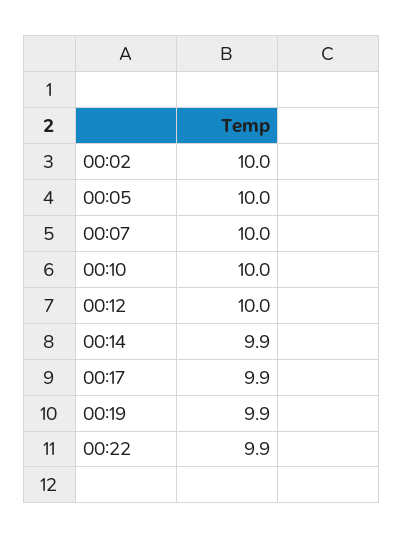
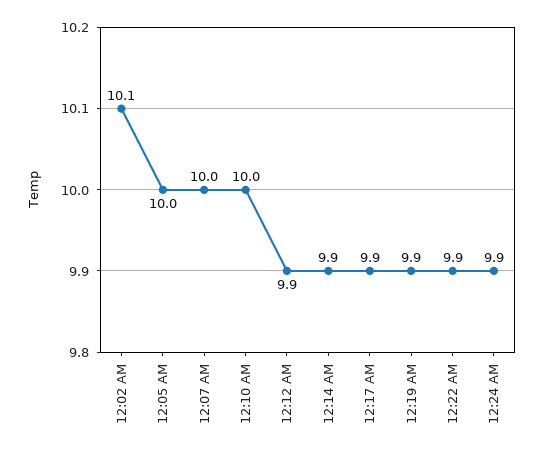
00:02: 10 -> 10.1
00:12: 10 -> 9.9
12:24 AM: none -> 9.9

